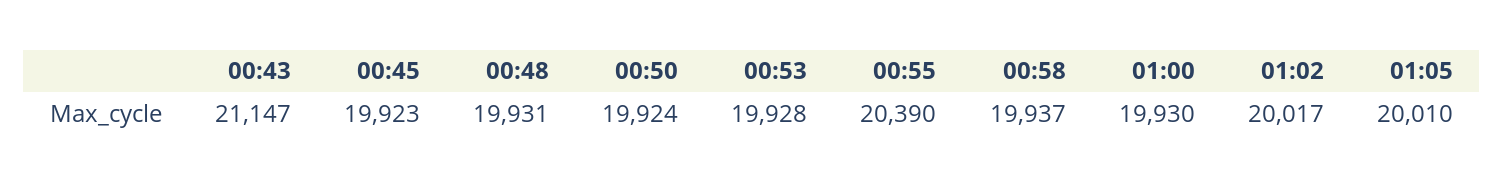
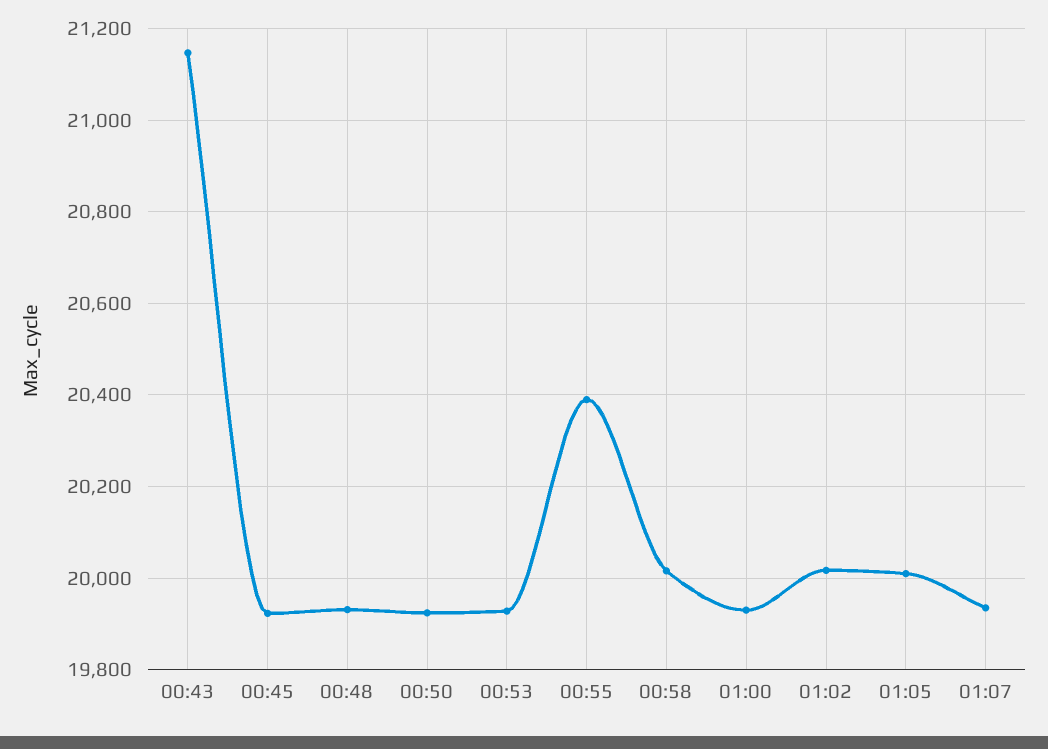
00:58: 19937 -> 20020
01:07: none -> 19940

